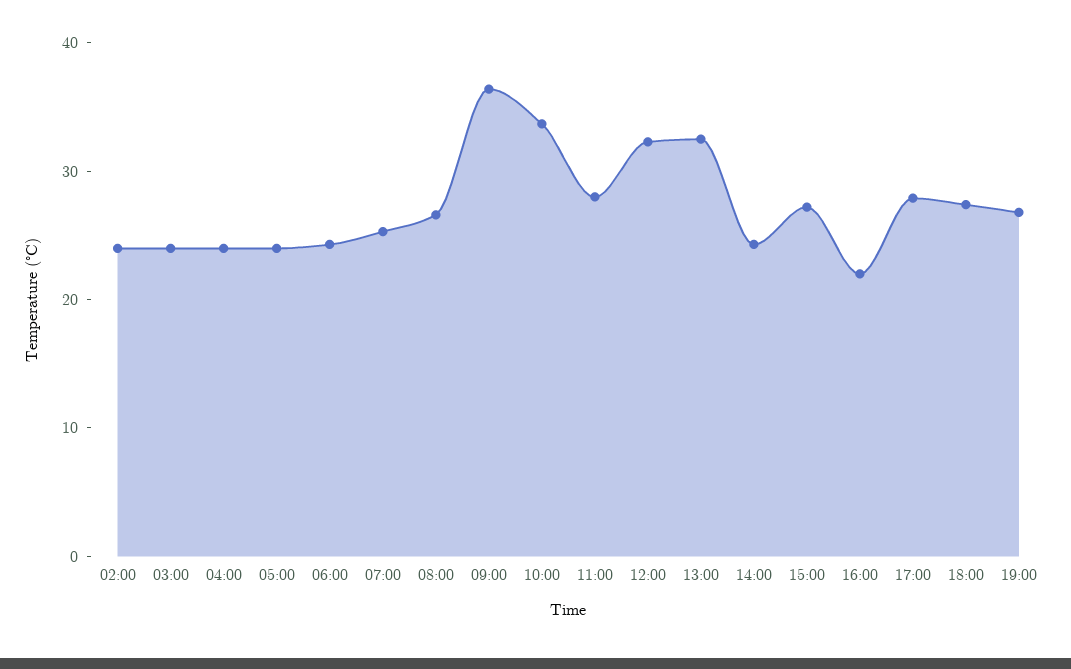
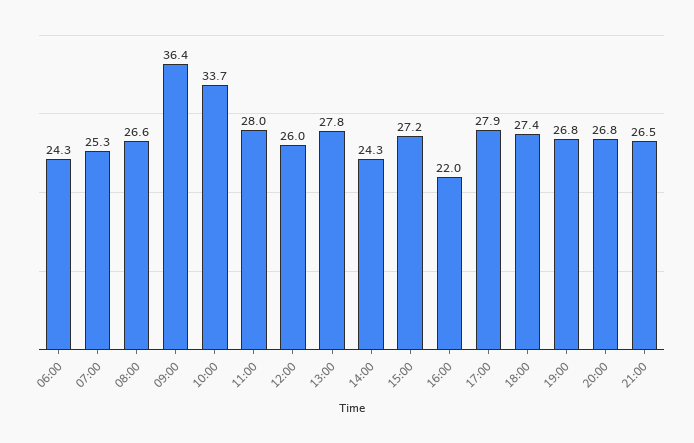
02:00: 24 -> none
03:00: 24 -> none
04:00: 24 -> none
05:00: 24 -> none
12:00: 32 -> 26
13:00: 32 -> 27.8
20:00: none -> 26.8
21:00: none -> 26.5

